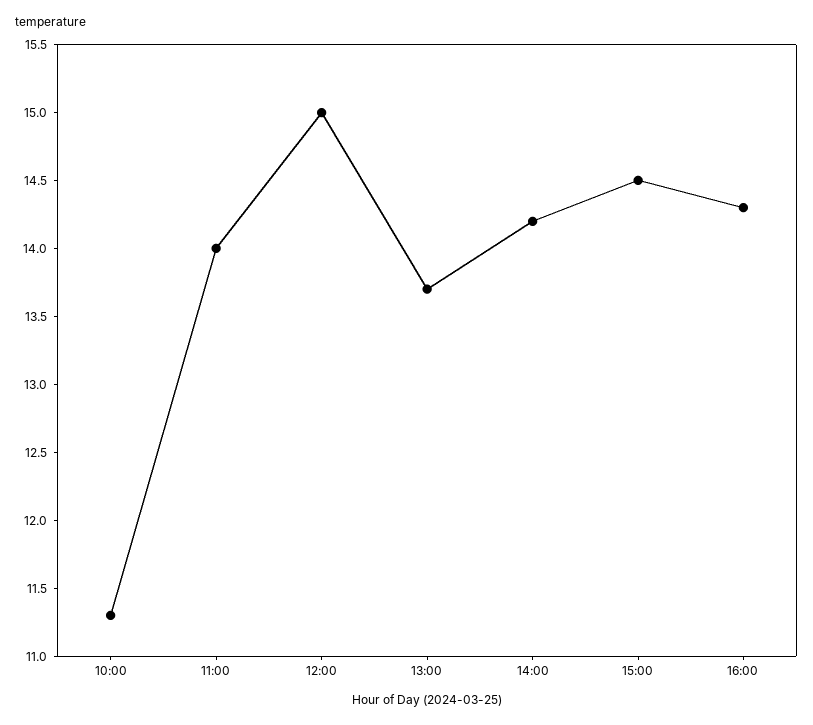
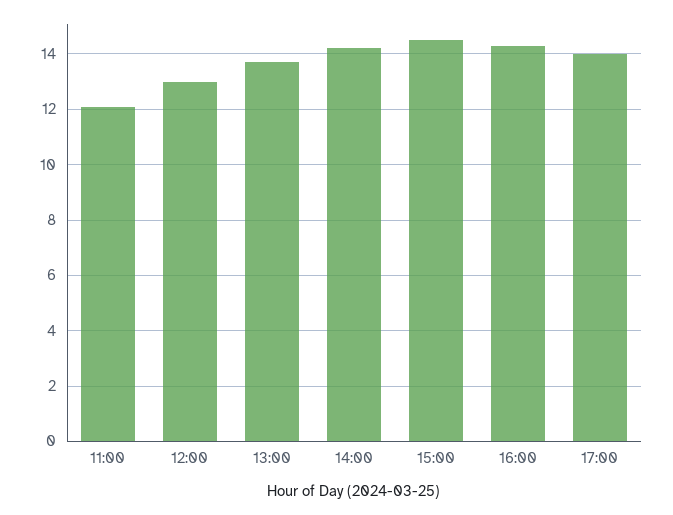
10:00: 11.3 -> none
11:00: 14 -> 12
12:00: 15 -> 13
17:00: none -> 14

